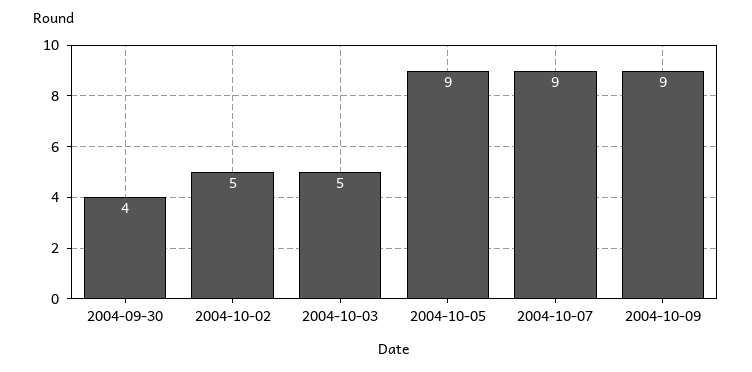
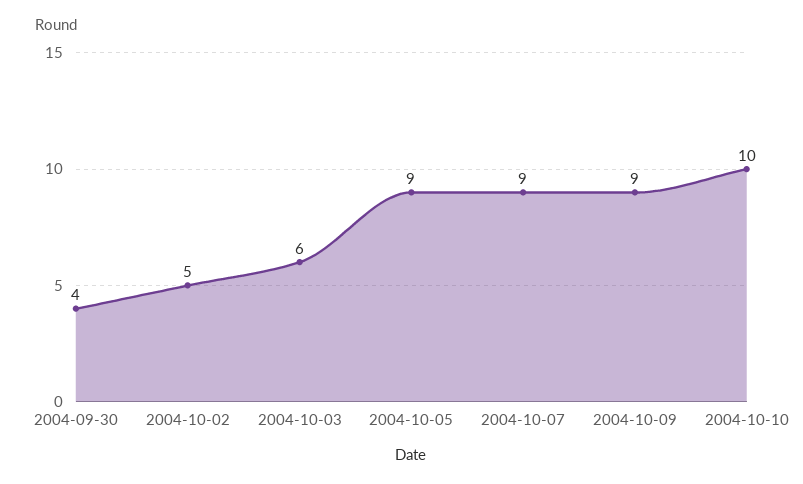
2004-10-03: 5 -> 6
2004-10-10: none -> 10

